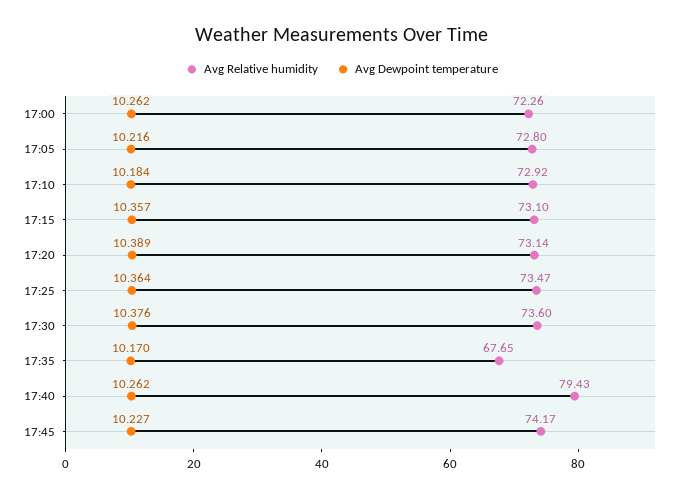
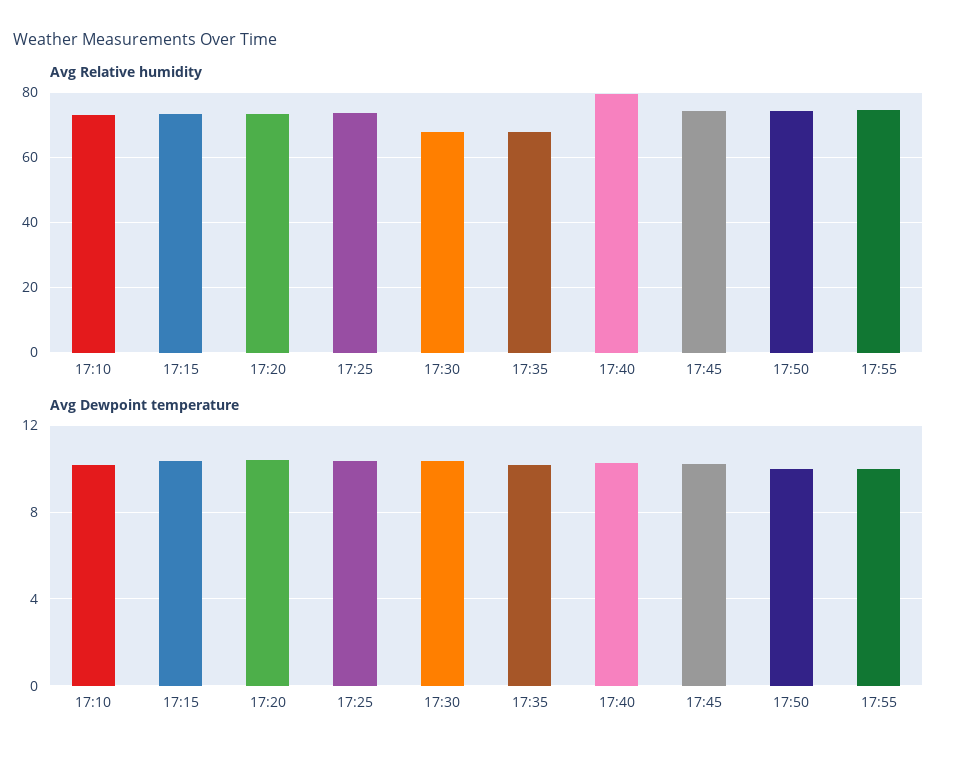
Avg Relative humidity, 17:00: 72.26 -> none
Avg Dewpoint temperature, 17:00: 10.262 -> none
Avg Relative humidity, 17:05: 72.8 -> none
Avg Dewpoint temperature, 17:05: 10.216 -> none
Avg Relative humidity, 17:30: 73.6 -> 68
Avg Relative humidity, 17:50: none -> 74
Avg Relative humidity, 17:55: none -> 74
Avg Dewpoint temperature, 17:50: none -> 10
Avg Dewpoint temperature, 17:55: none -> 10

